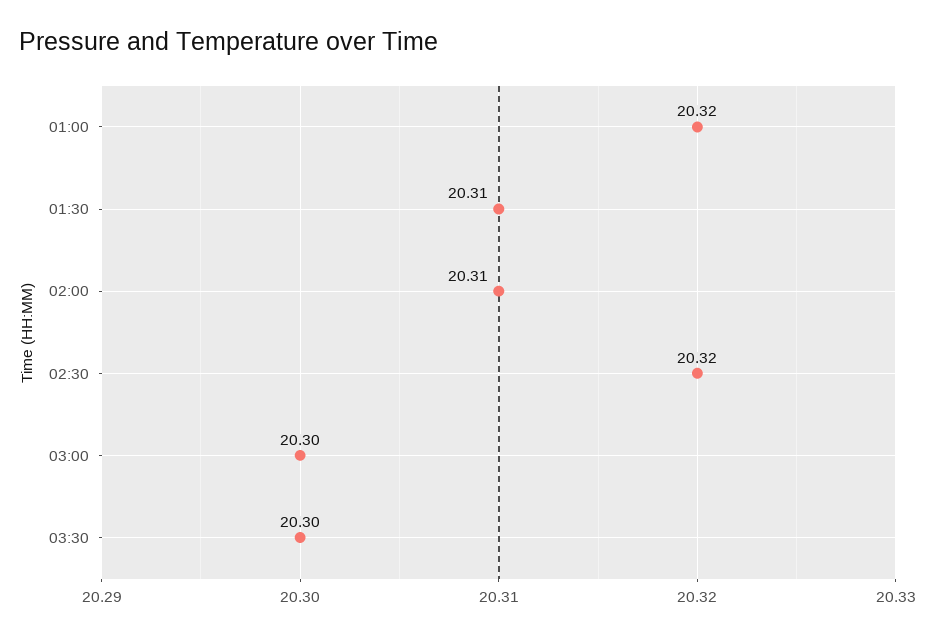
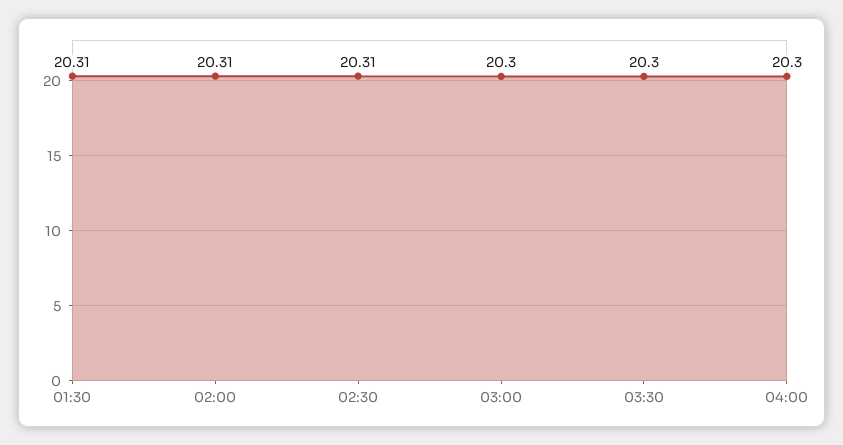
01:00: 20.32 -> none
02:30: 20.32 -> 20.31
04:00: none -> 20.3

